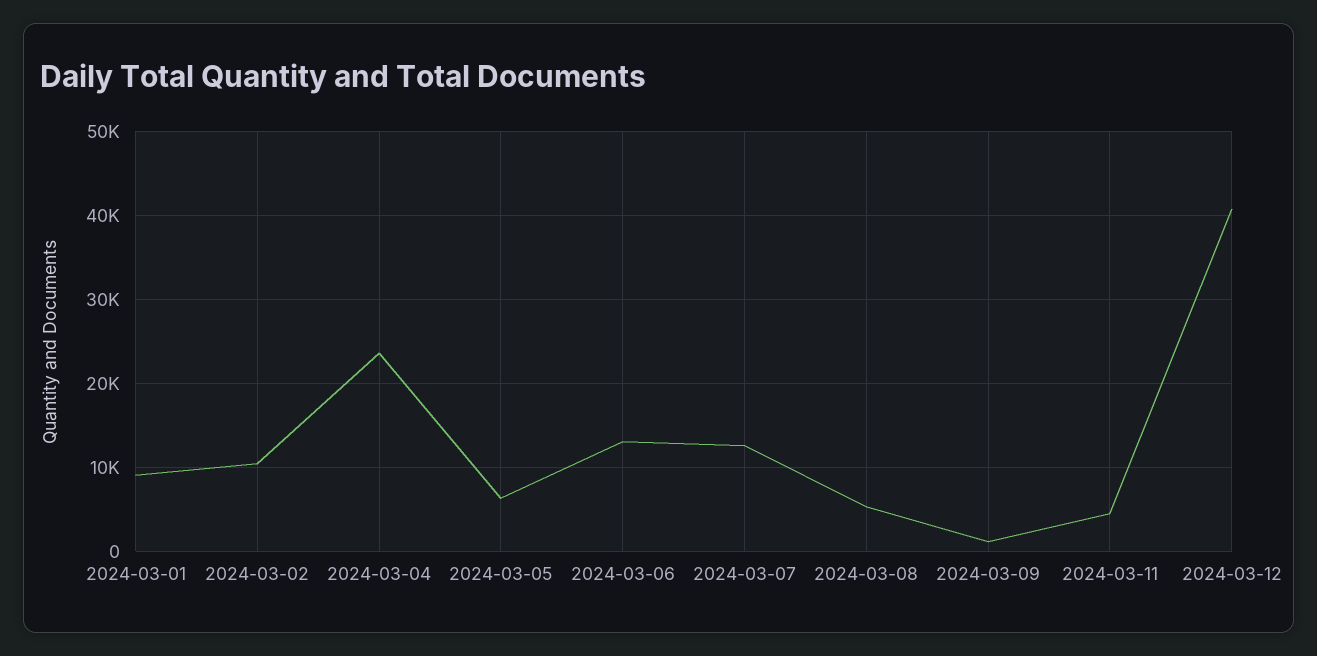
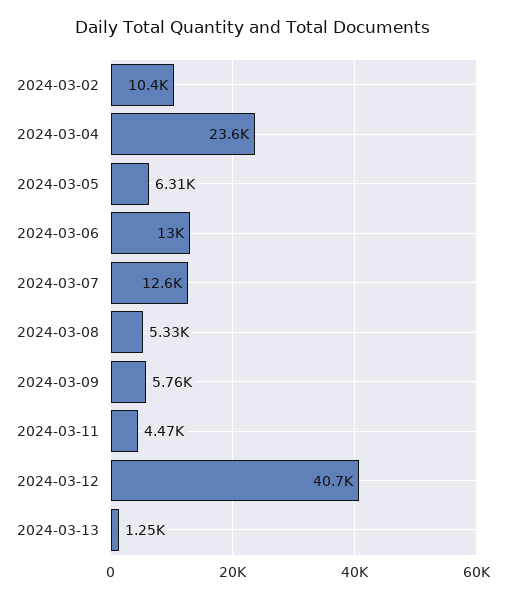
2024-03-01: 9000 -> none
2024-03-09: 1000 -> 5760
2024-03-13: none -> 1250

